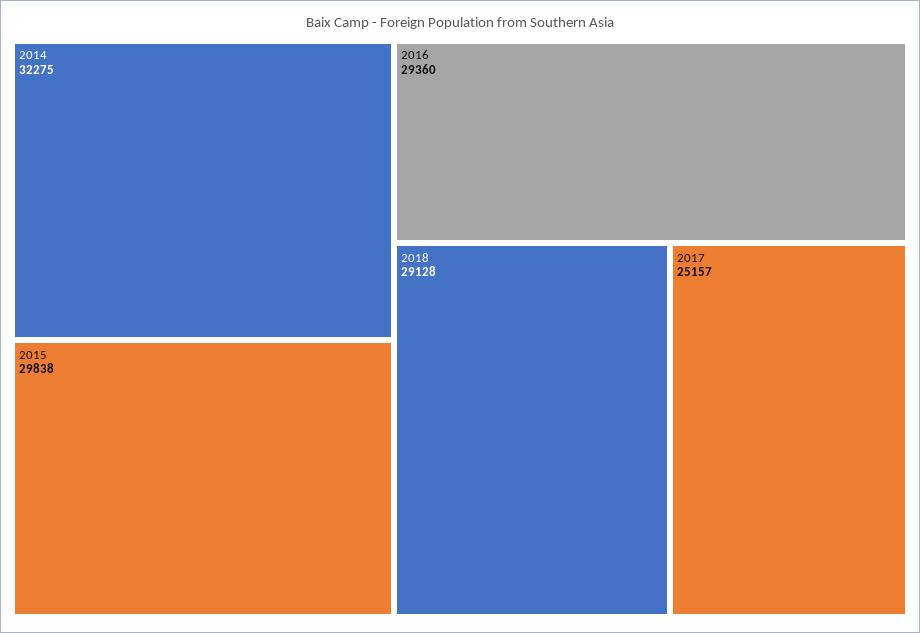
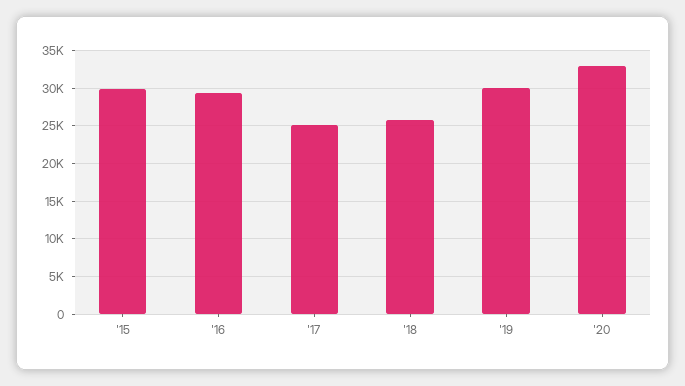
2014: 32275 -> none
2018: 29128 -> 26000
'19: none -> 30000
'20: none -> 33000

